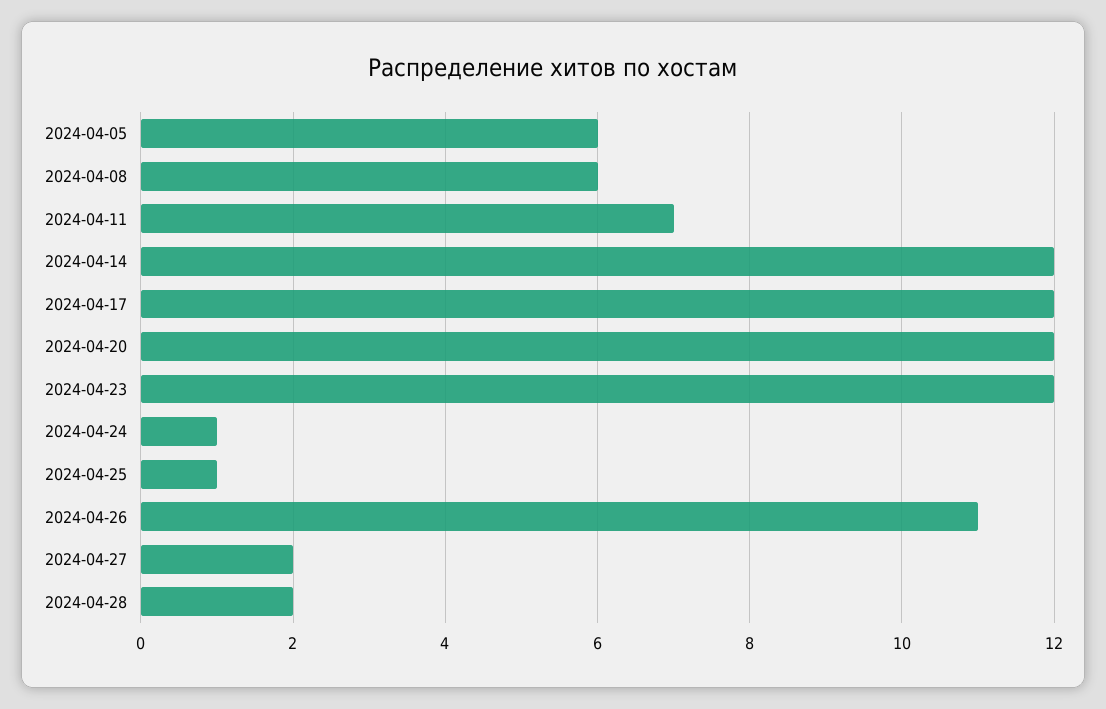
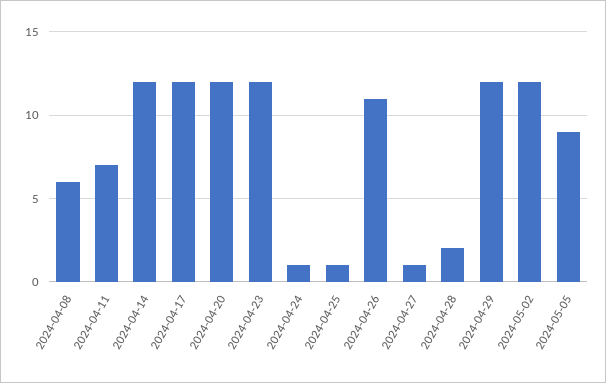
2024-04-05: 6 -> none
2024-04-27: 2 -> 1
2024-04-29: none -> 12
2024-05-02: none -> 12
2024-05-05: none -> 9

